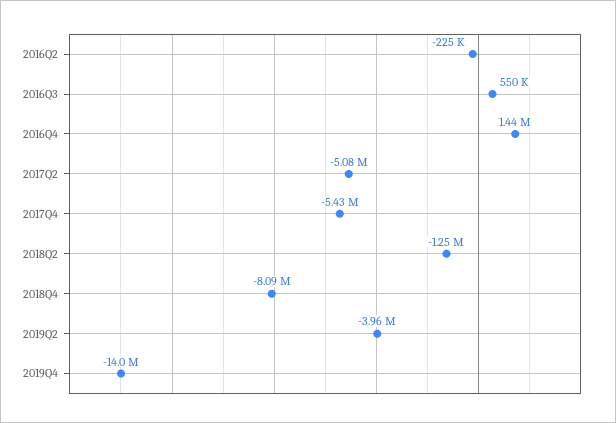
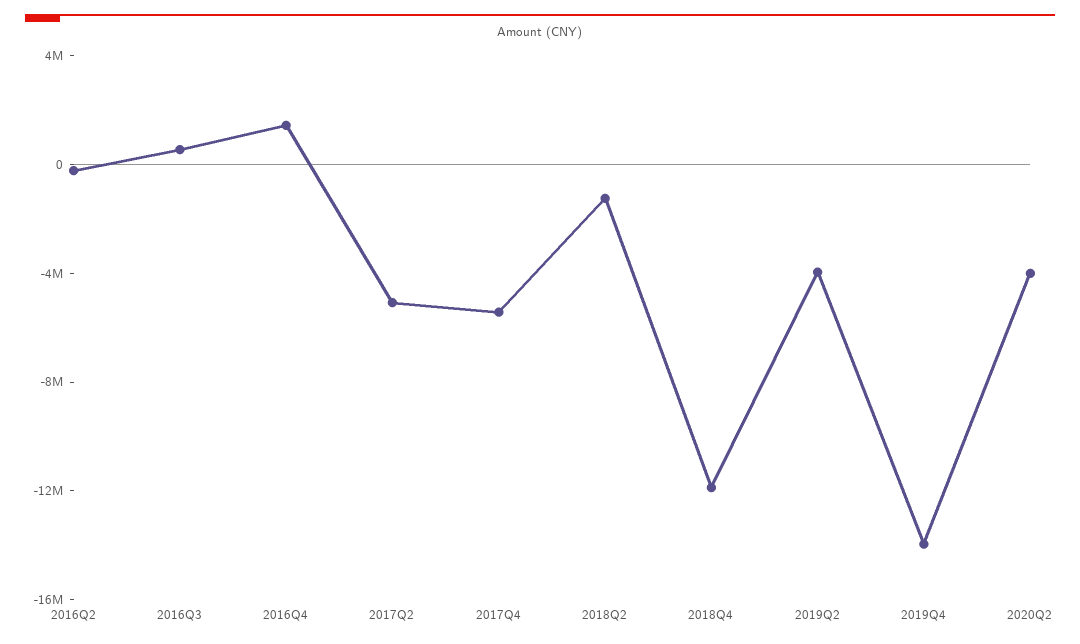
2018Q4: -8090000 -> -12000000
2020Q2: none -> -4000000

